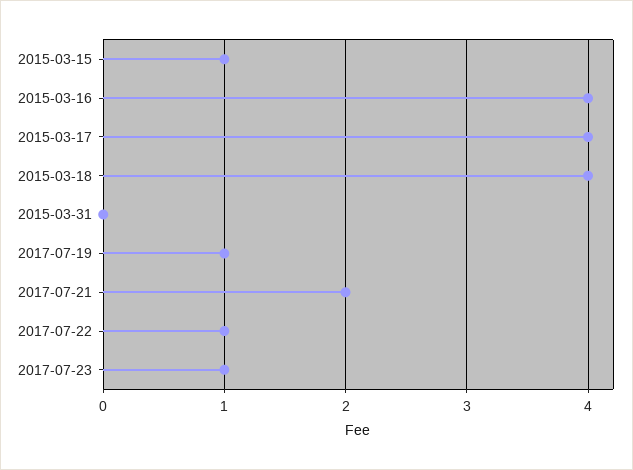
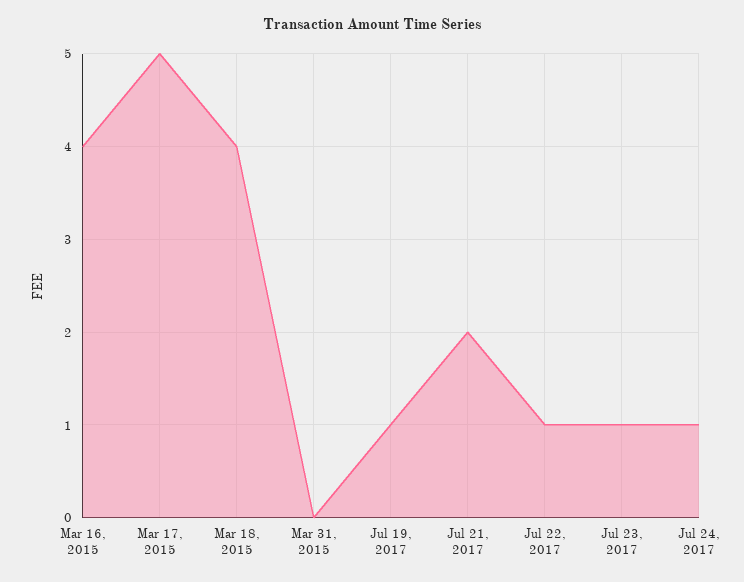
2015-03-15: 1 -> none
2015-03-17: 4 -> 5
Jul 24, 2017: none -> 1

